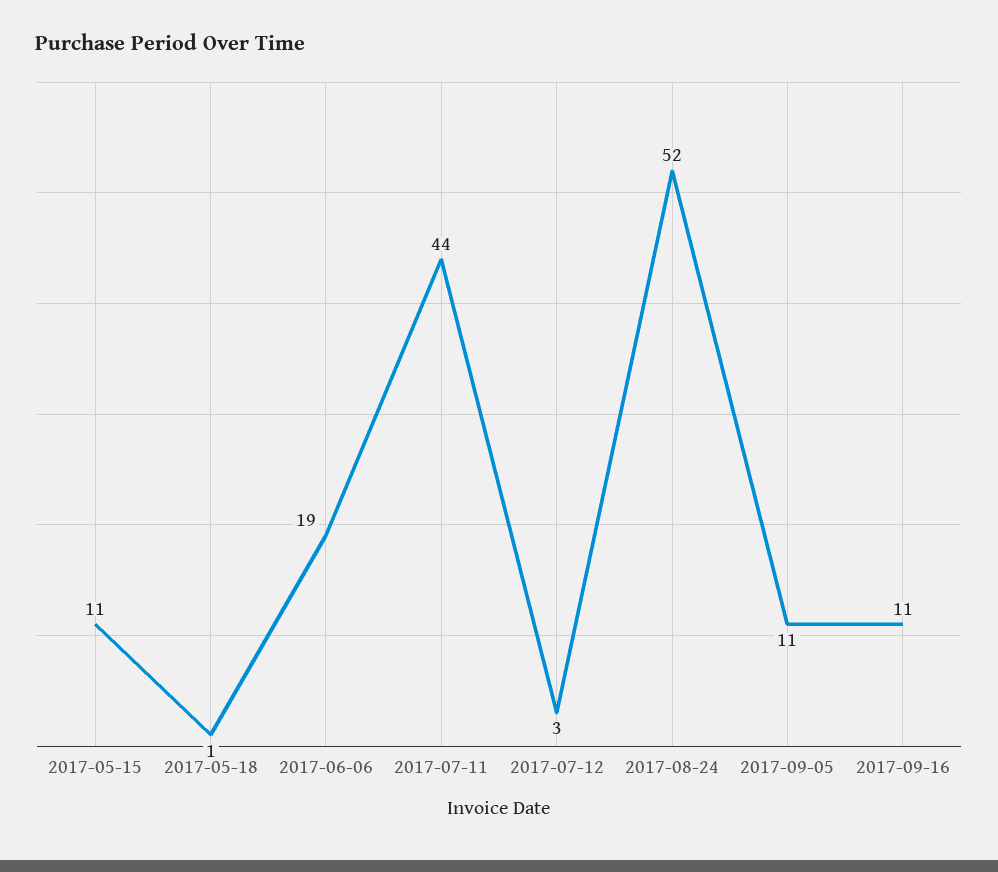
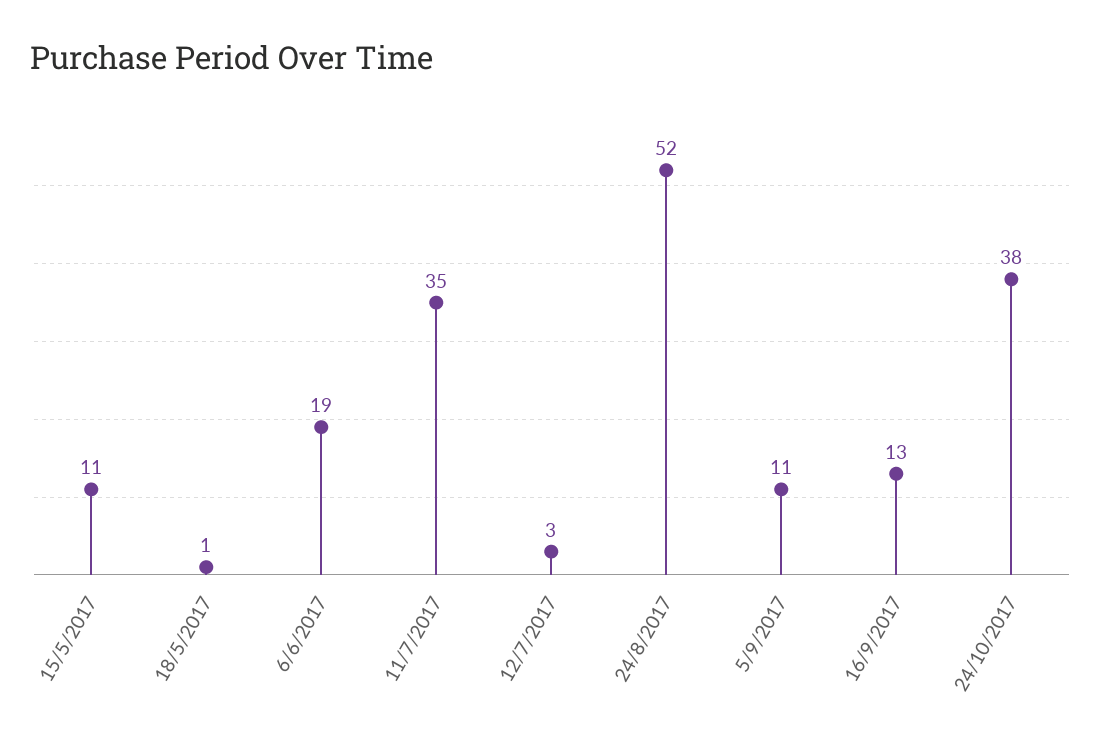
2017-07-11: 44 -> 35
2017-09-16: 11 -> 13
24/10/2017: none -> 38

